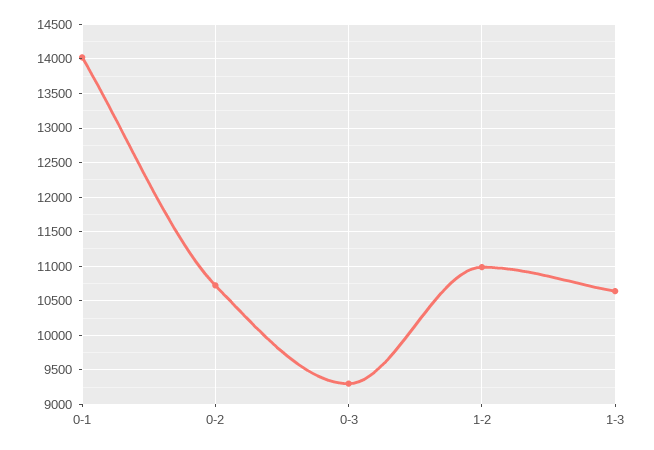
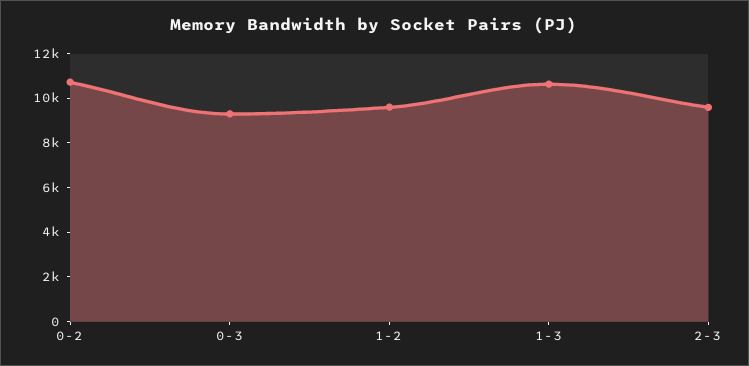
0-1: 14000 -> none
1-2: 11000 -> 9500
2-3: none -> 9500

